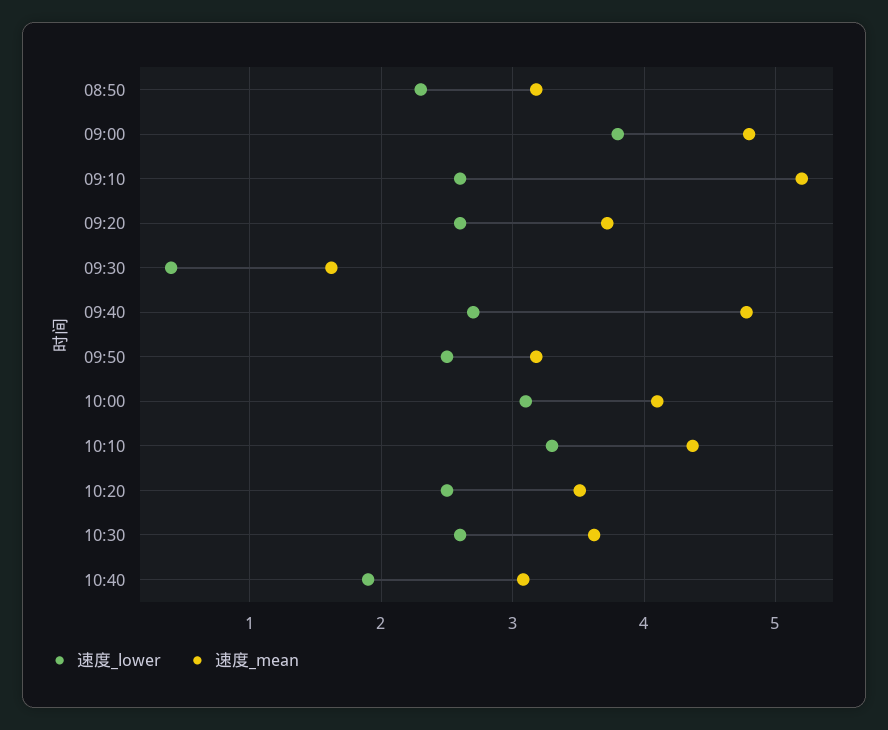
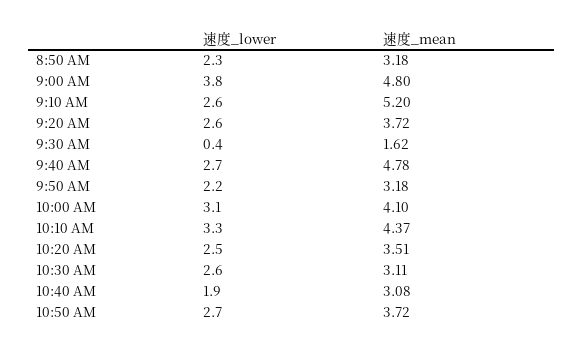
速度_lower, 09:50: 2.5 -> 2.2
速度_mean, 10:30: 3.6 -> 3.11
速度_lower, 10:50 AM: none -> 2.7
速度_mean, 10:50 AM: none -> 3.72

